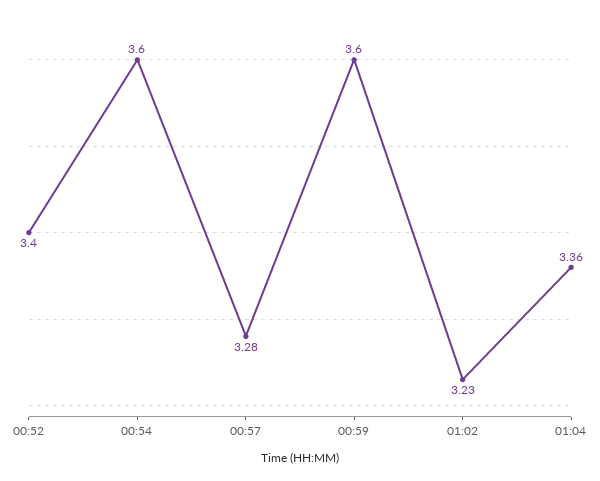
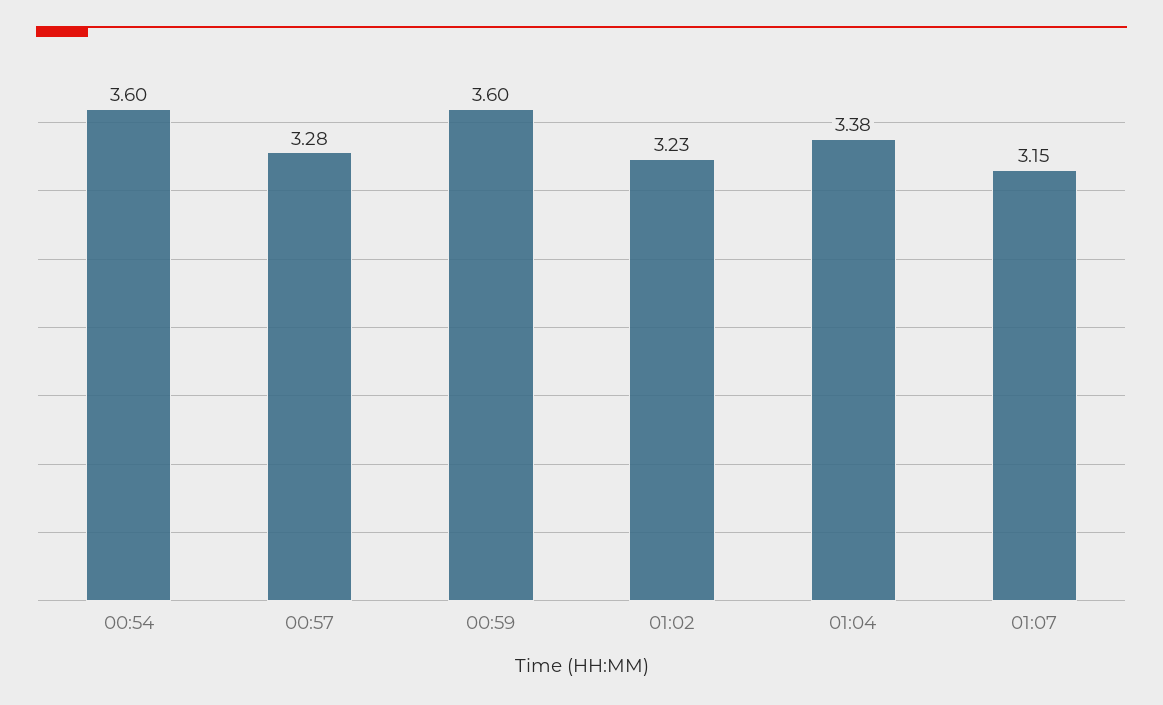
00:52: 3.4 -> none
01:04: 3.36 -> 3.38
01:07: none -> 3.15

